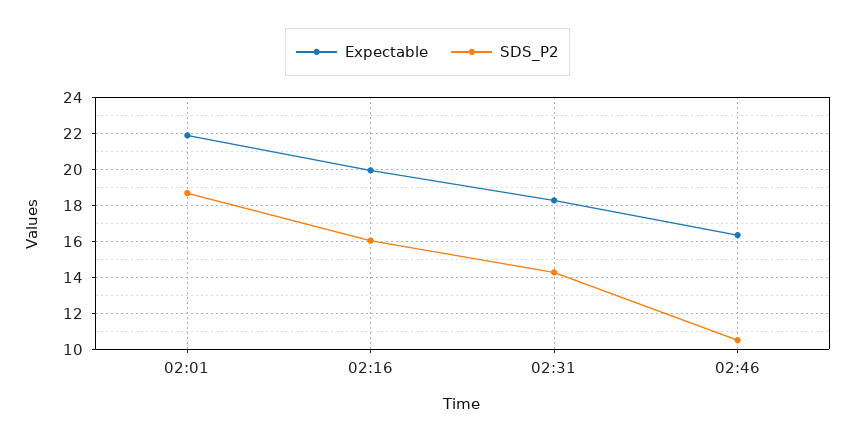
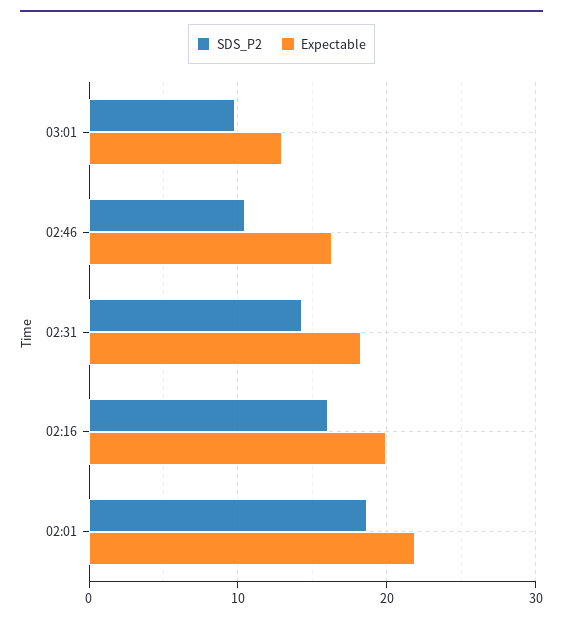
SDS_P2, 03:01: none -> 10
Expectable, 03:01: none -> 13

